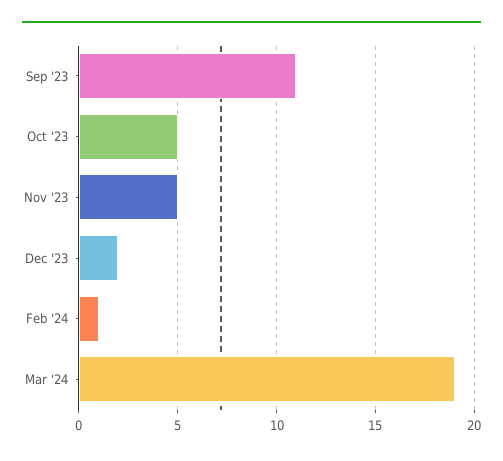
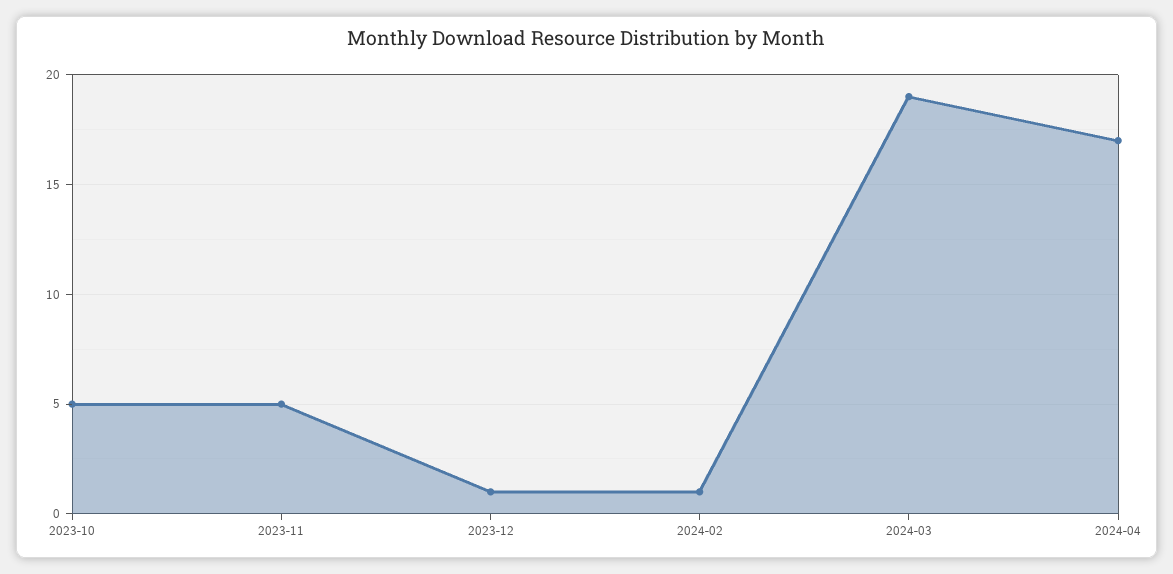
Sep '23: 11 -> none
Dec '23: 2 -> 1
2024-04: none -> 17

